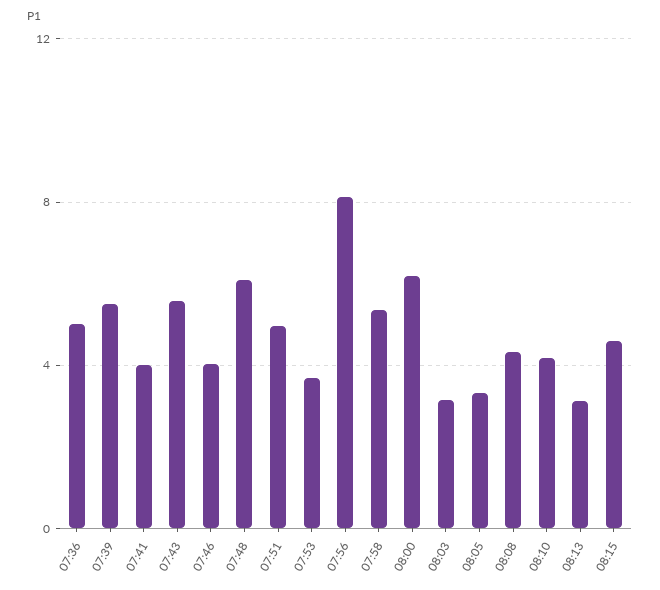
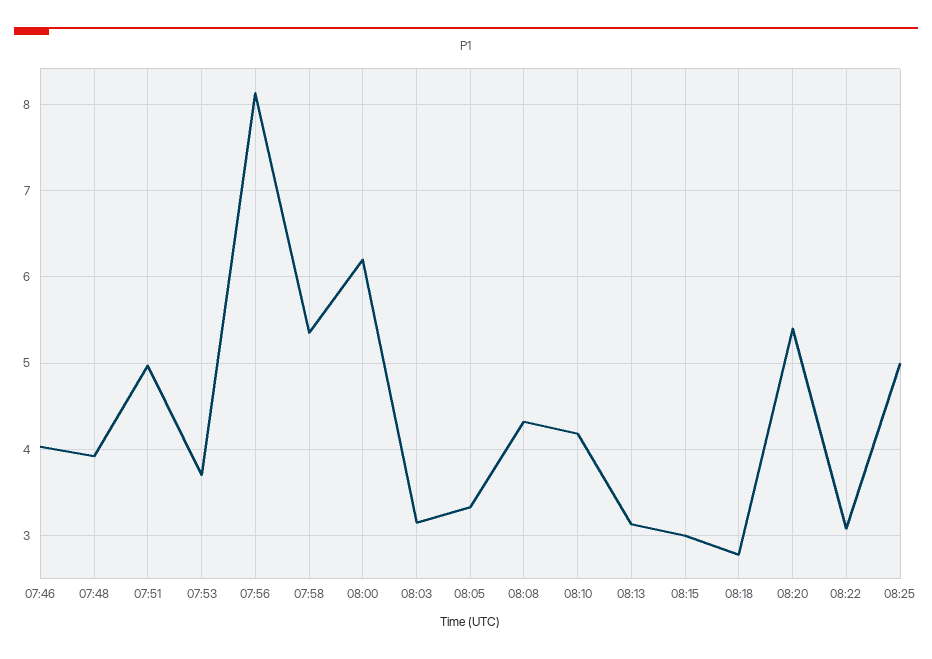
07:36: 5 -> none
07:39: 5.5 -> none
07:41: 4 -> none
07:43: 5.5 -> none
07:48: 6 -> 3.9
08:15: 4.5 -> 3
08:18: none -> 2.8
08:20: none -> 5.4
08:22: none -> 3.1
08:25: none -> 5

